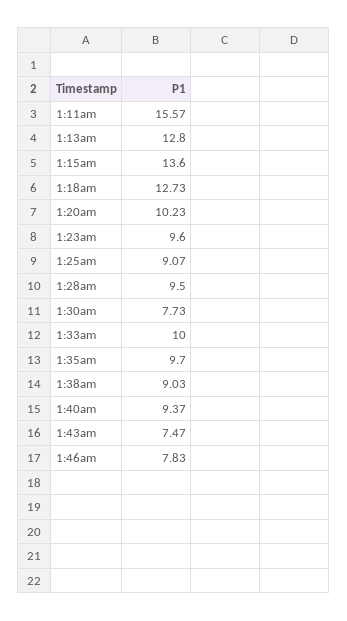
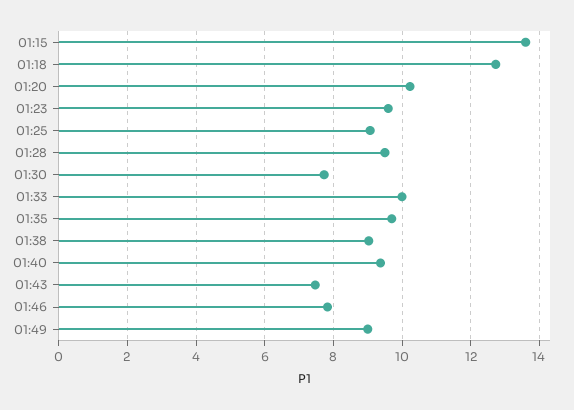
1:11am: 15.57 -> none
1:13am: 12.8 -> none
01:49: none -> 9

